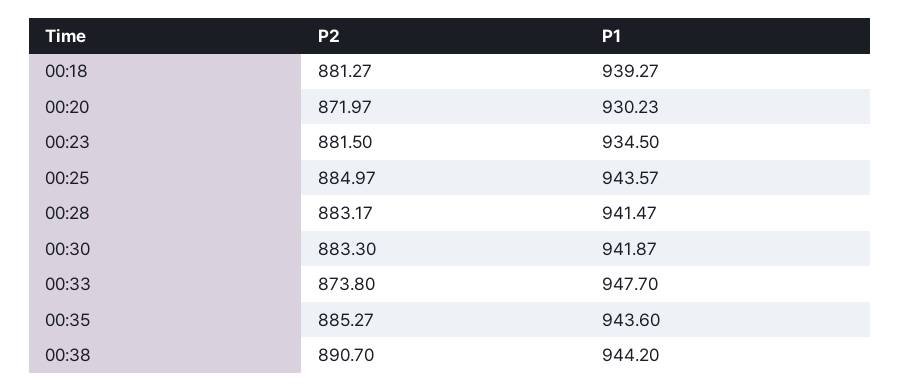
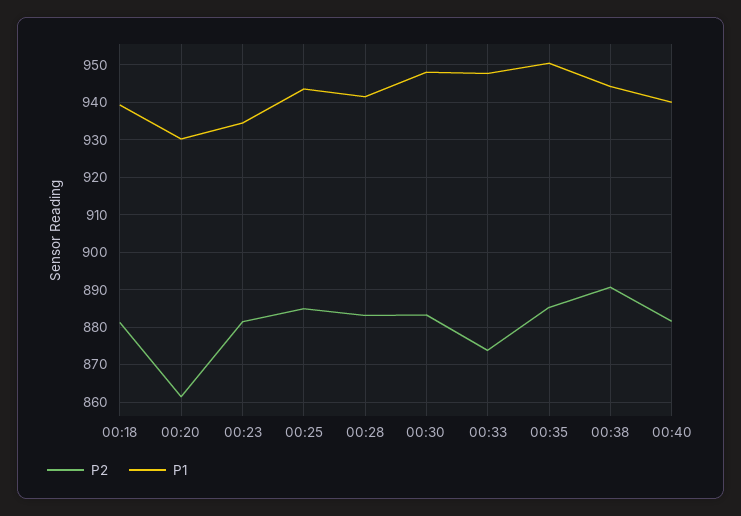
P2, 00:20: 871.97 -> 862
P1, 00:30: 941.87 -> 948
P1, 00:35: 943.6 -> 950
P2, 00:40: none -> 882
P1, 00:40: none -> 940

